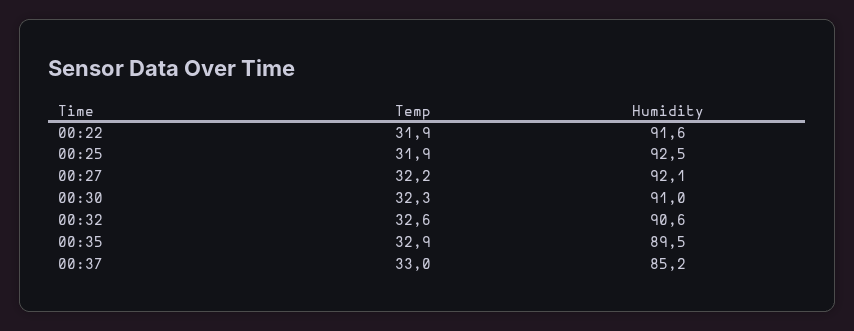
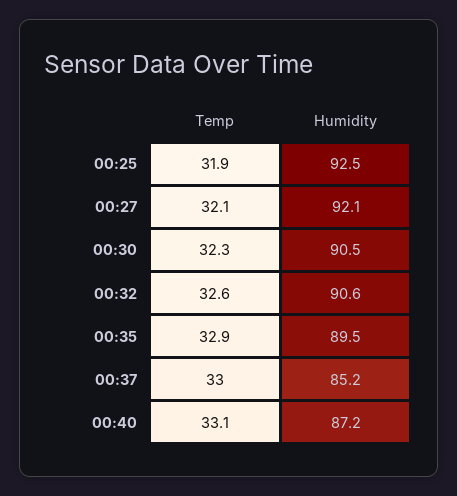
Temp, 00:22: 31.9 -> none
Humidity, 00:22: 91.6 -> none
Temp, 00:27: 32.2 -> 32.1
Humidity, 00:30: 91 -> 90.5
Temp, 00:40: none -> 33.1
Humidity, 00:40: none -> 87.2

